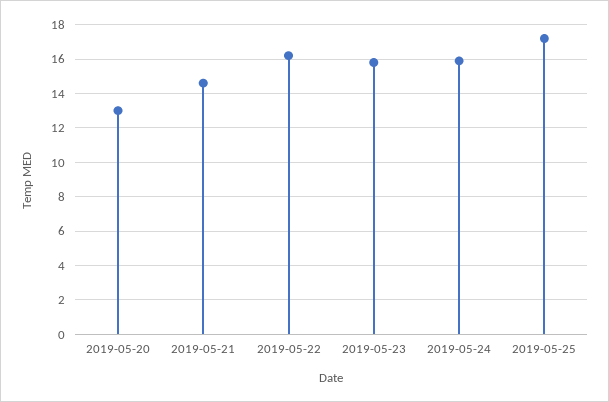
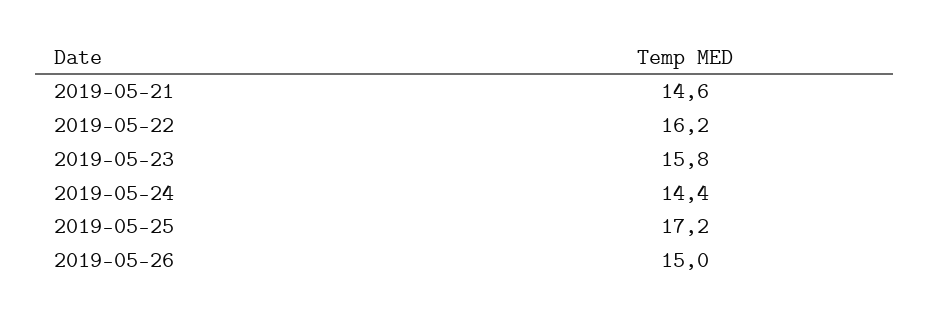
2019-05-20: 13 -> none
2019-05-24: 16 -> 14.4
2019-05-26: none -> 15

